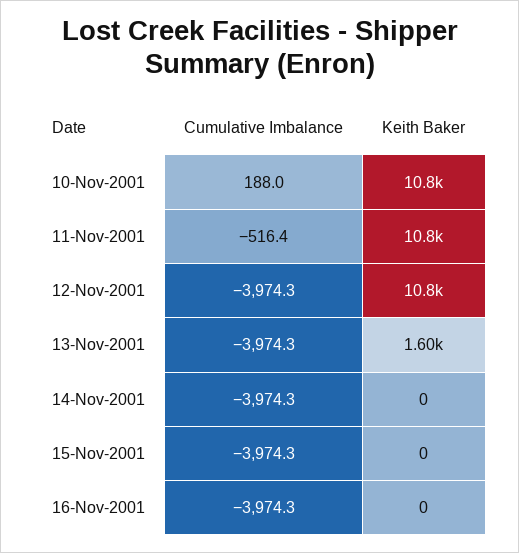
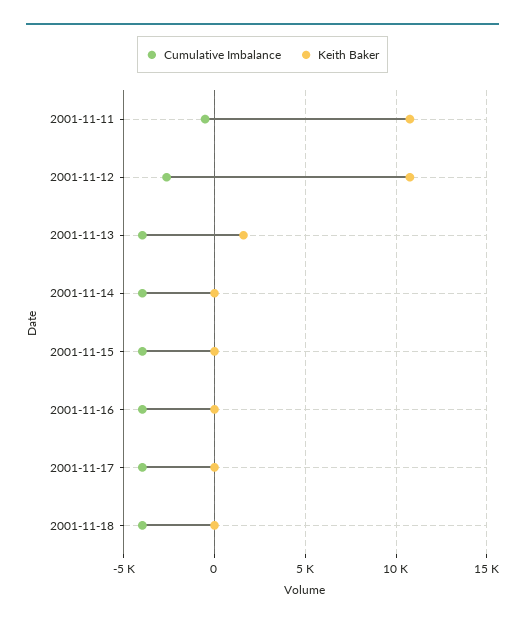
Cumulative Imbalance, 10-Nov-2001: 188 -> none
Keith Baker, 10-Nov-2001: 10800 -> none
Cumulative Imbalance, 12-Nov-2001: -3974.3 -> -2500
Cumulative Imbalance, 2001-11-17: none -> -4000
Keith Baker, 2001-11-17: none -> 0
Cumulative Imbalance, 2001-11-18: none -> -4000
Keith Baker, 2001-11-18: none -> 0

